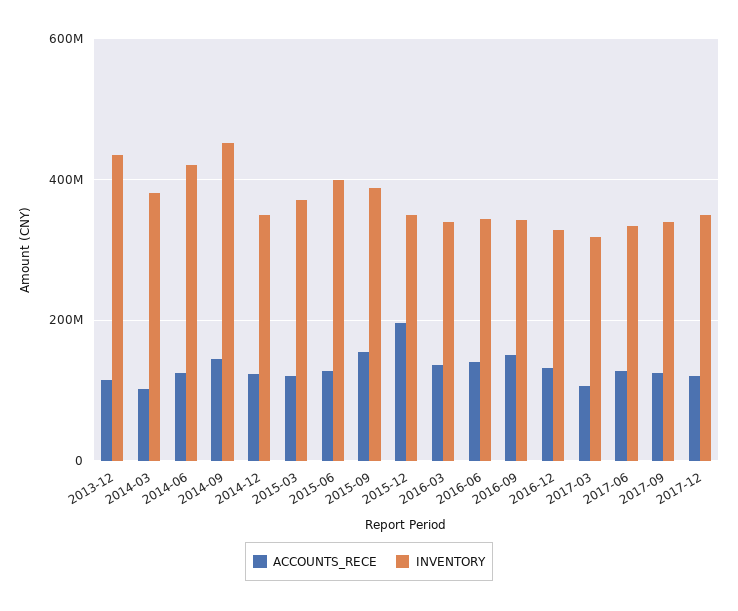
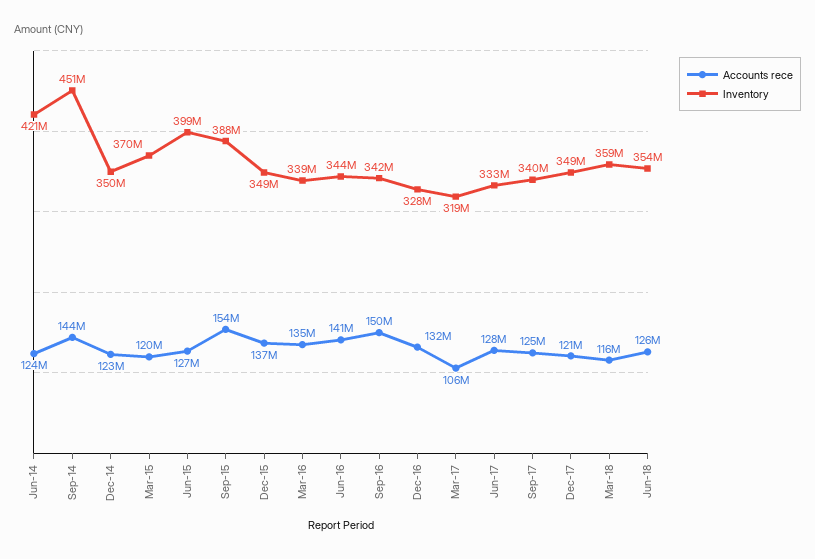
ACCOUNTS_RECE, 2013-12: 120000000 -> none
INVENTORY, 2013-12: 440000000 -> none
ACCOUNTS_RECE, 2014-03: 100000000 -> none
INVENTORY, 2014-03: 380000000 -> none
ACCOUNTS_RECE, 2015-12: 200000000 -> 137000000
ACCOUNTS_RECE, Mar-18: none -> 116000000
INVENTORY, Mar-18: none -> 359000000
ACCOUNTS_RECE, Jun-18: none -> 126000000
INVENTORY, Jun-18: none -> 354000000

